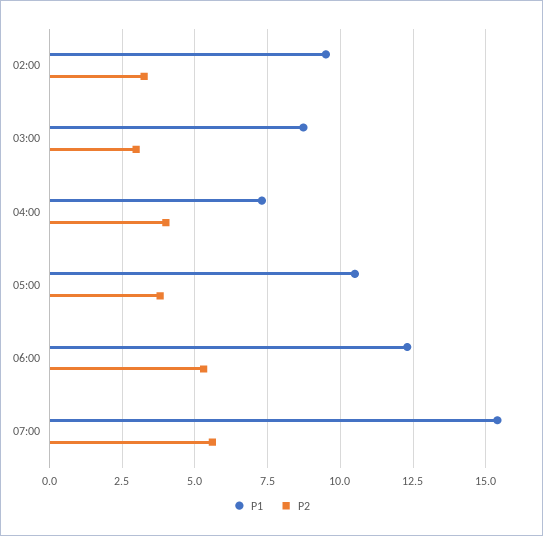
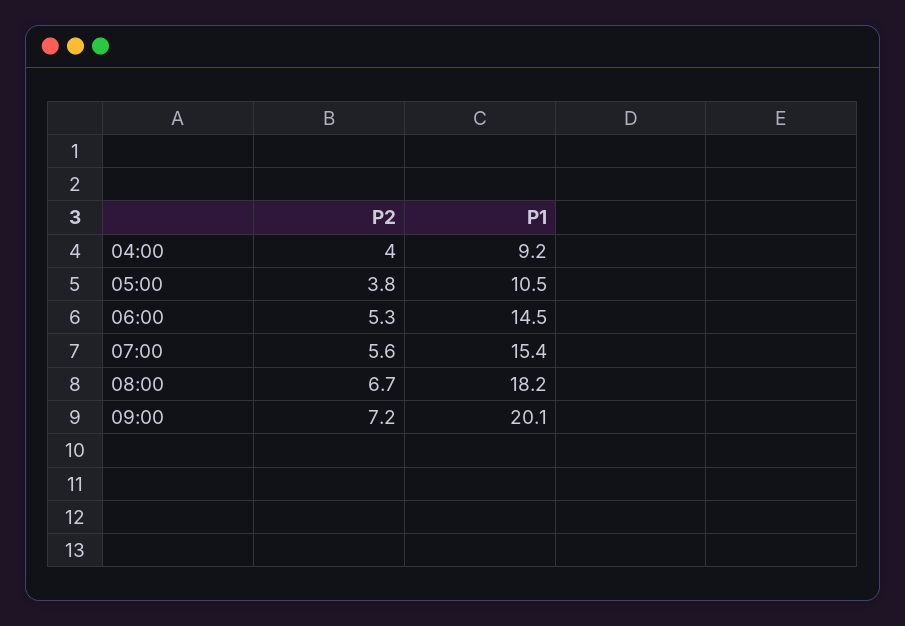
P1, 02:00: 9.5 -> none
P2, 02:00: 3.25 -> none
P1, 03:00: 8.75 -> none
P2, 03:00: 3 -> none
P1, 04:00: 7.25 -> 9.2
P1, 06:00: 12.25 -> 14.5
P2, 08:00: none -> 6.7
P1, 08:00: none -> 18.2
P2, 09:00: none -> 7.2
P1, 09:00: none -> 20.1

